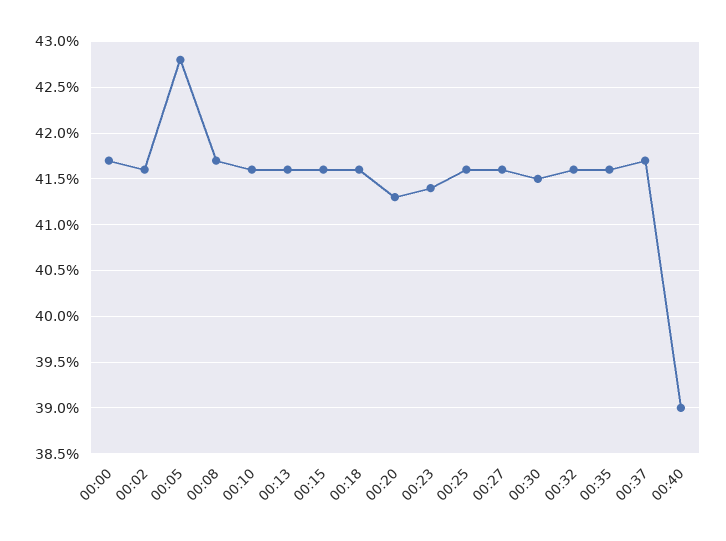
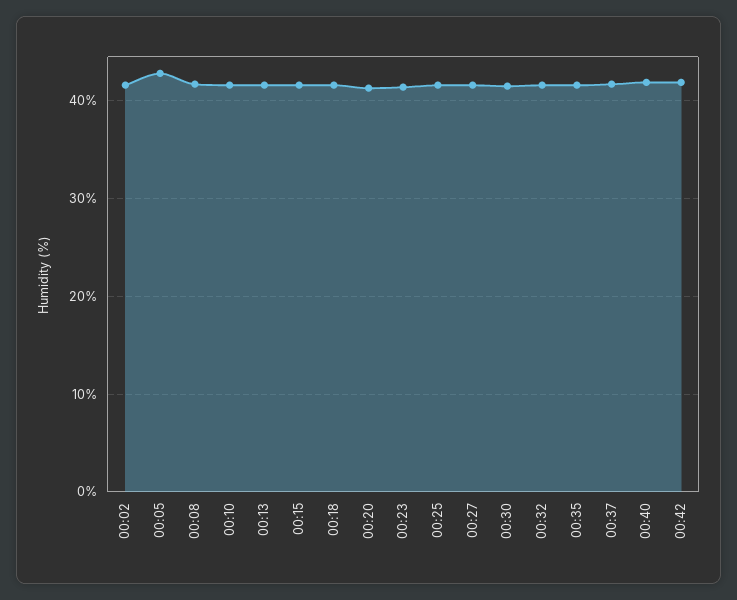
00:00: 41.7 -> none
00:40: 39 -> 42
00:42: none -> 42

